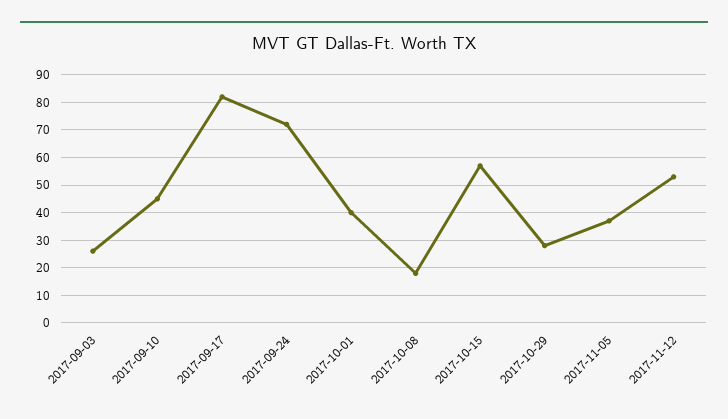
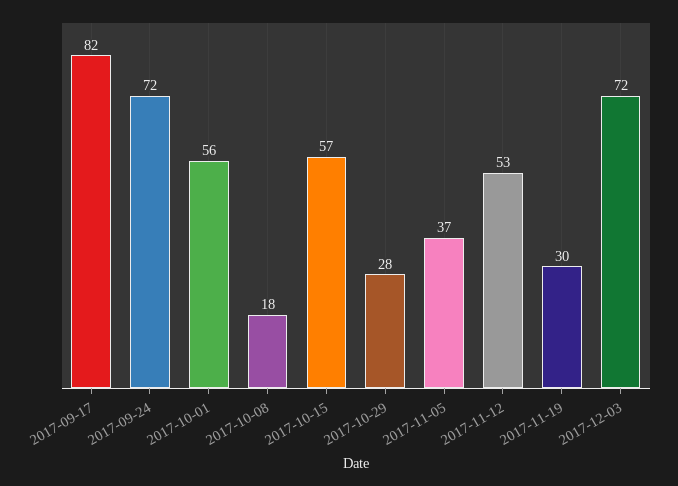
2017-09-03: 25 -> none
2017-09-10: 45 -> none
2017-10-01: 40 -> 56
2017-11-19: none -> 30
2017-12-03: none -> 72

